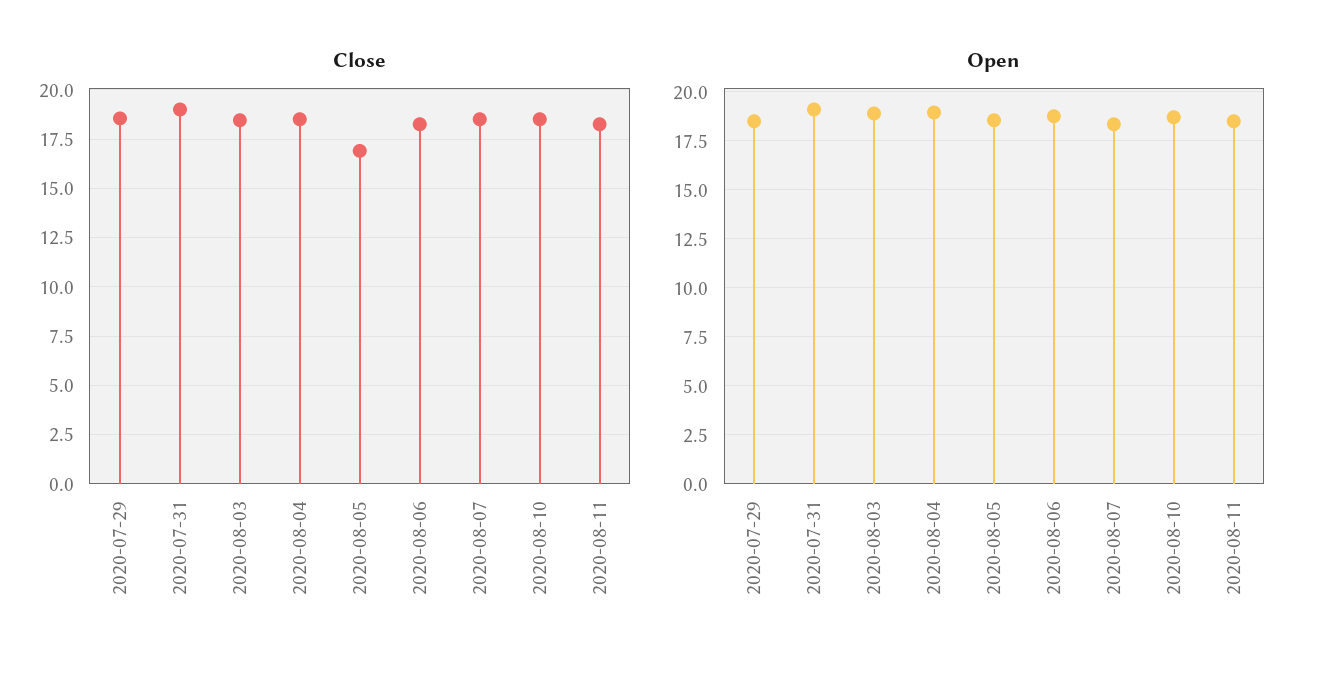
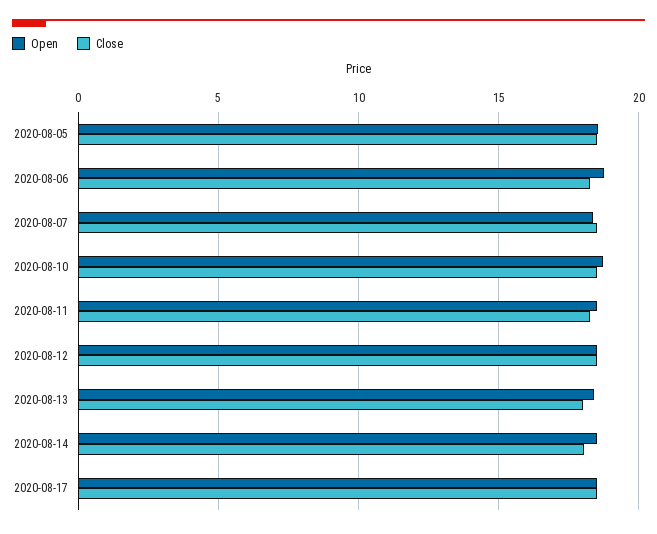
Close, 2020-07-29: 18.5 -> none
Close, 2020-07-31: 19 -> none
Close, 2020-08-03: 18.5 -> none
Close, 2020-08-04: 18.5 -> none
Close, 2020-08-05: 17 -> 18.5
Open, 2020-07-29: 18.5 -> none
Open, 2020-07-31: 19 -> none
Open, 2020-08-03: 19 -> none
Open, 2020-08-04: 19 -> none
Open, 2020-08-12: none -> 18.5
Close, 2020-08-12: none -> 18.5
Open, 2020-08-13: none -> 18.5
Close, 2020-08-13: none -> 18
Open, 2020-08-14: none -> 18.5
Close, 2020-08-14: none -> 18
Open, 2020-08-17: none -> 18.5
Close, 2020-08-17: none -> 18.5

